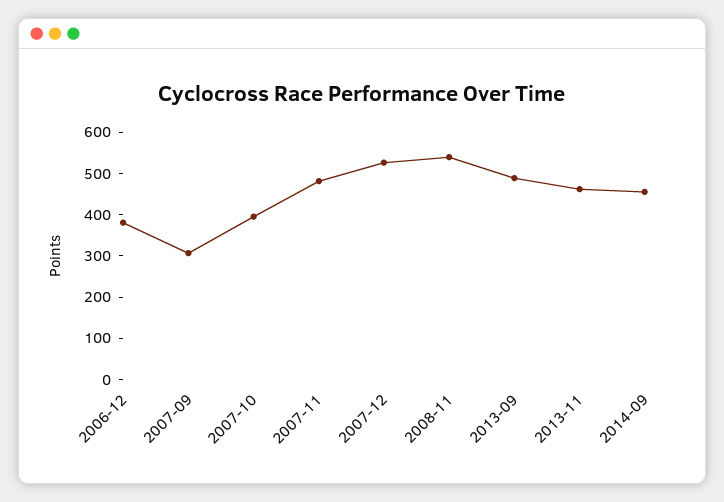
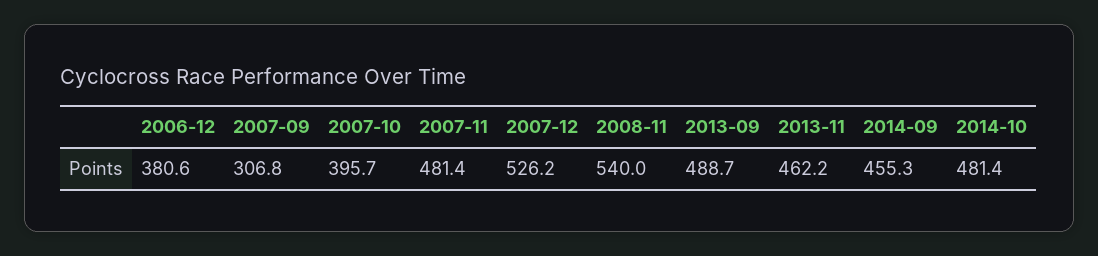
2014-10: none -> 481.4

